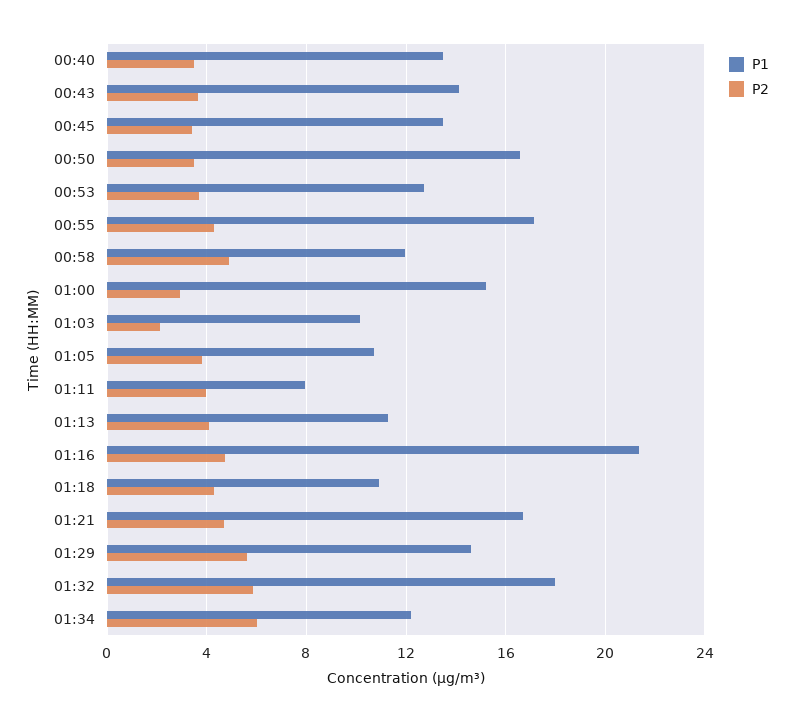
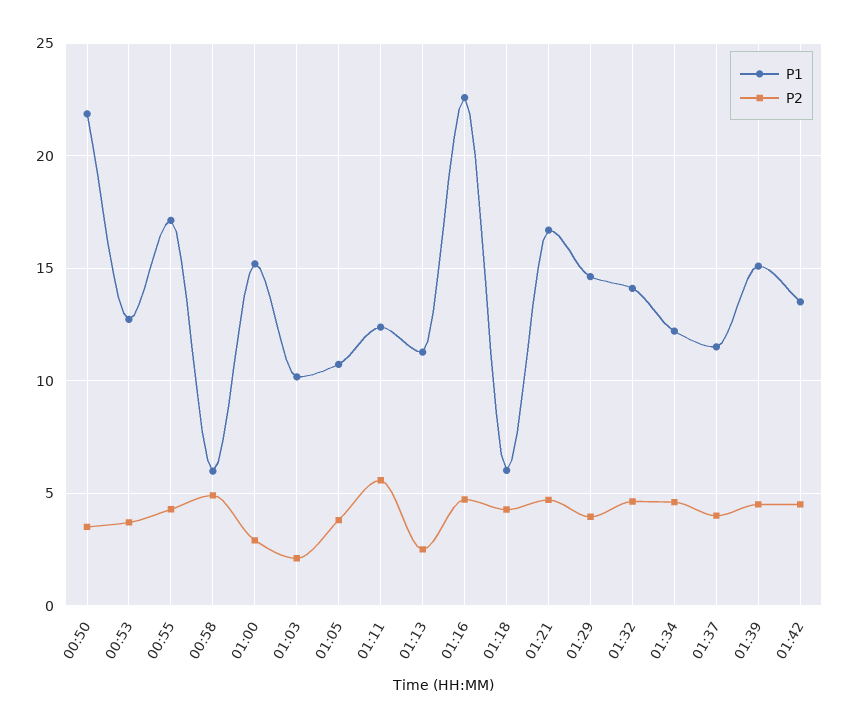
P1, 00:40: 13.5 -> none
P2, 00:40: 3.5 -> none
P1, 00:43: 14 -> none
P2, 00:43: 3.5 -> none
P1, 00:45: 13.5 -> none
P2, 00:45: 3.5 -> none
P1, 00:50: 16.5 -> 22
P1, 00:58: 12 -> 6
P1, 01:11: 8 -> 12.5
P2, 01:11: 4 -> 5.5
P2, 01:13: 4 -> 2.5
P1, 01:16: 21.5 -> 22.5
P1, 01:18: 11 -> 6
P2, 01:29: 5.5 -> 4
P1, 01:32: 18 -> 14
P2, 01:32: 6 -> 4.5
P2, 01:34: 6 -> 4.5
P1, 01:37: none -> 11.5
P2, 01:37: none -> 4
P1, 01:39: none -> 15
P2, 01:39: none -> 4.5
P1, 01:42: none -> 13.5
P2, 01:42: none -> 4.5

